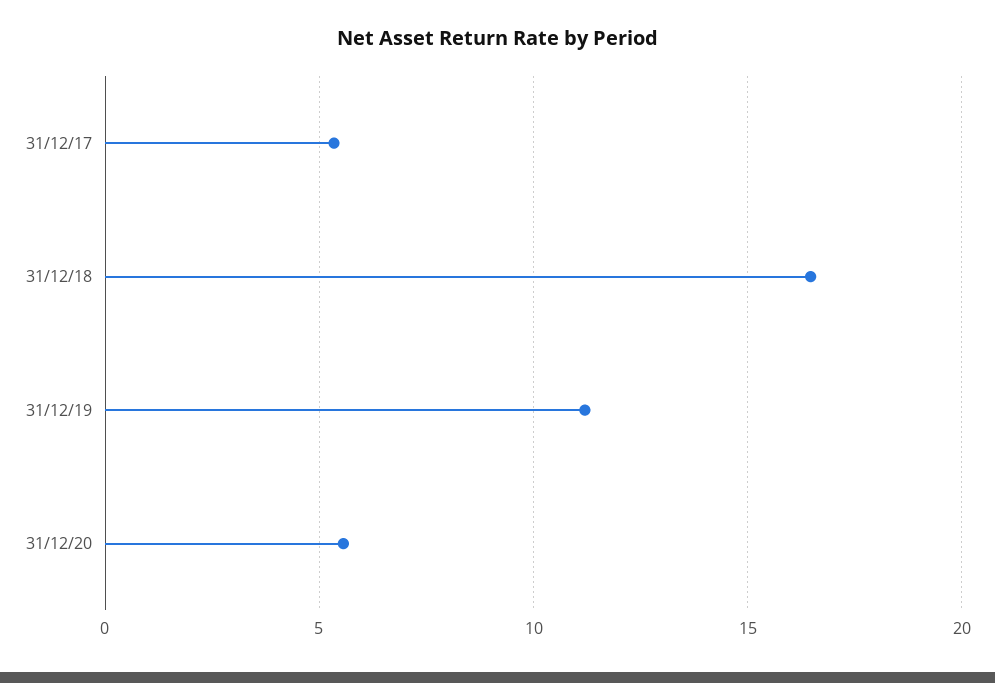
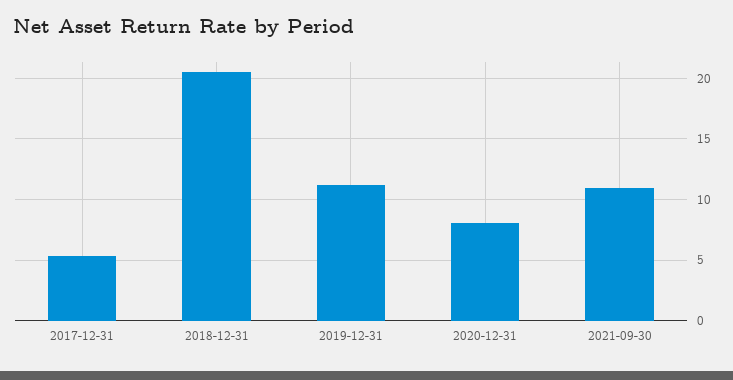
31/12/18: 16.5 -> 20.5
31/12/20: 5.5 -> 8
2021-09-30: none -> 11

